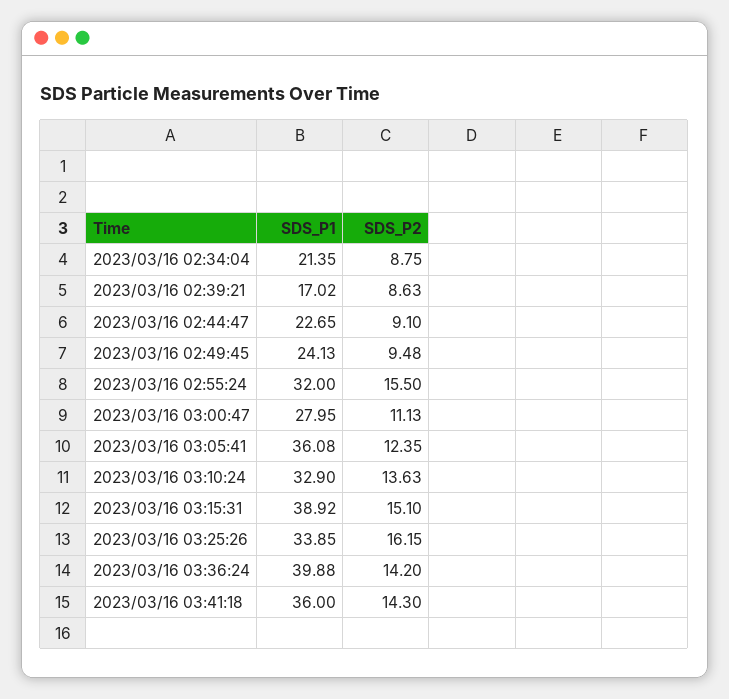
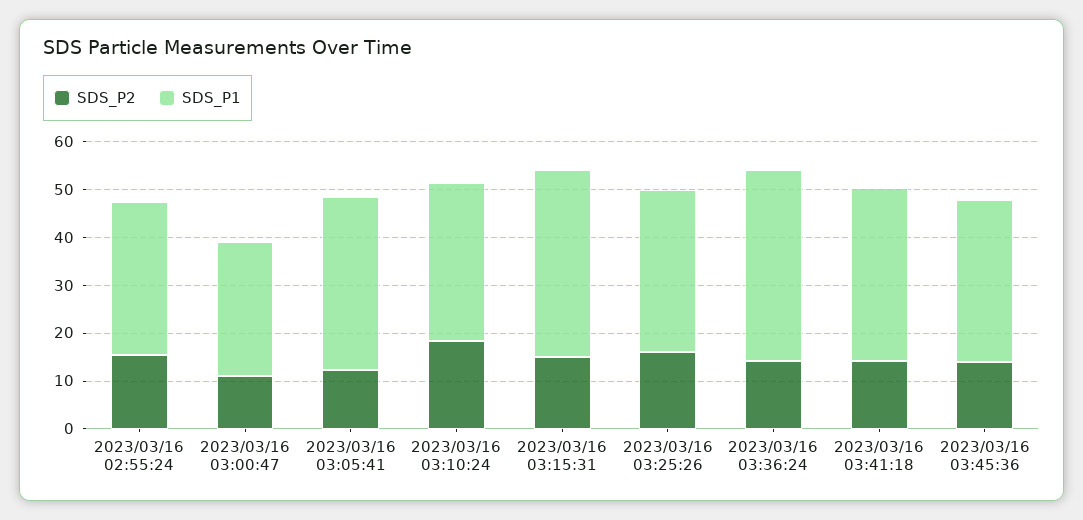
SDS_P1, 2023/03/16 02:34:04: 21.35 -> none
SDS_P2, 2023/03/16 02:34:04: 8.75 -> none
SDS_P1, 2023/03/16 02:39:21: 17.02 -> none
SDS_P2, 2023/03/16 02:39:21: 8.63 -> none
SDS_P1, 2023/03/16 02:44:47: 22.65 -> none
SDS_P2, 2023/03/16 02:44:47: 9.1 -> none
SDS_P1, 2023/03/16 02:49:45: 24.13 -> none
SDS_P2, 2023/03/16 02:49:45: 9.48 -> none
SDS_P2, 2023/03/16 03:10:24: 13.63 -> 18
SDS_P2, 2023/03/16 03:45:36: none -> 14
SDS_P1, 2023/03/16 03:45:36: none -> 34

